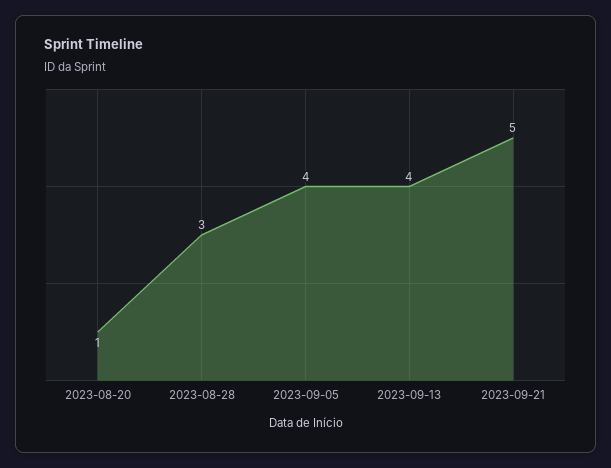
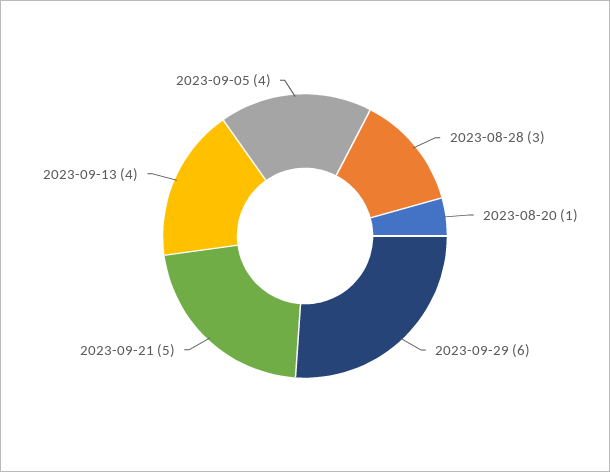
2023-09-29: none -> 6

